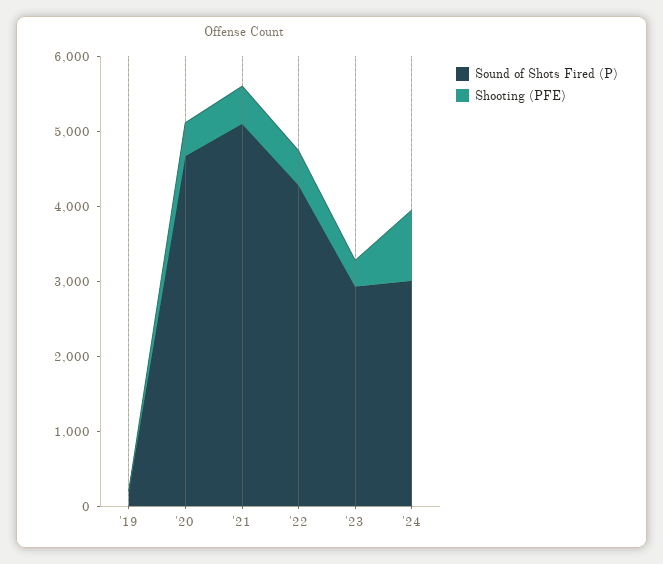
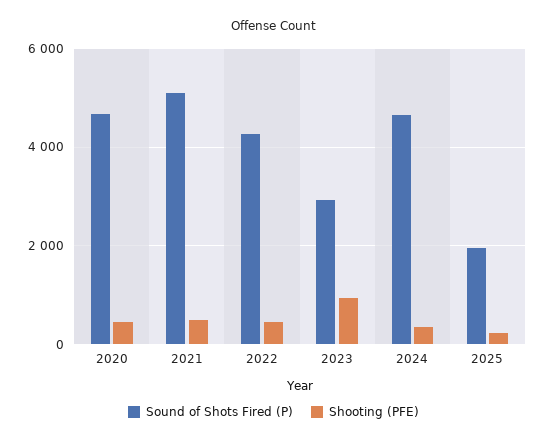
Sound of Shots Fired (P), '19: 200 -> none
Shooting (PFE), '19: 0 -> none
Shooting (PFE), '23: 400 -> 1000
Sound of Shots Fired (P), '24: 3000 -> 4600
Shooting (PFE), '24: 1000 -> 400
Sound of Shots Fired (P), 2025: none -> 2000
Shooting (PFE), 2025: none -> 200

